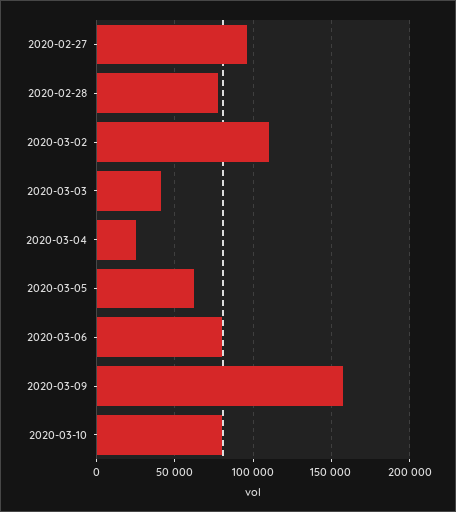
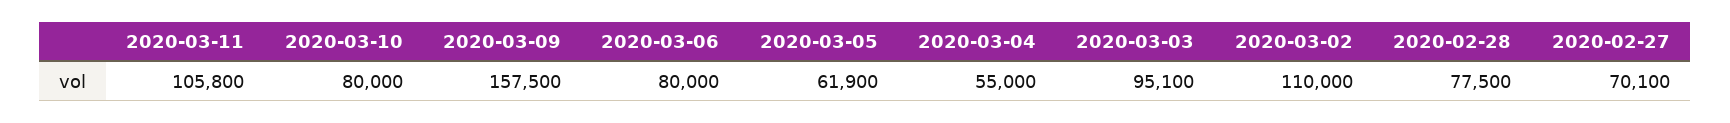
2020-02-27: 95000 -> 70100
2020-03-03: 40000 -> 95100
2020-03-04: 25000 -> 55000
2020-03-11: none -> 105800

